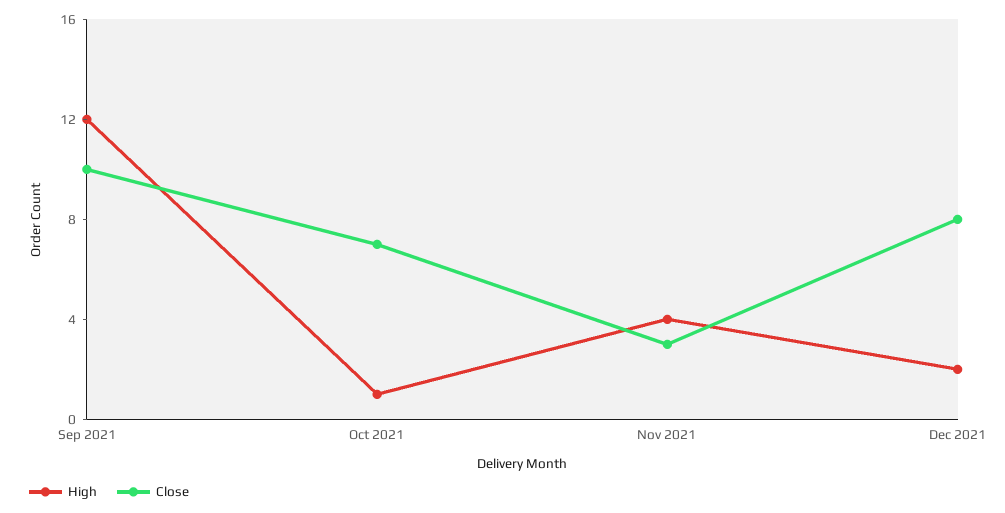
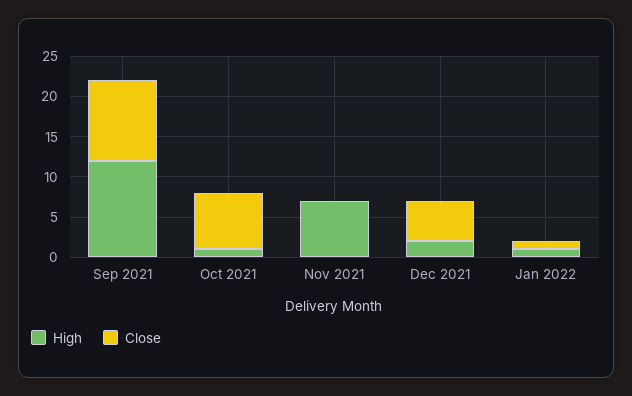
High, Nov 2021: 4 -> 7
Close, Nov 2021: 3 -> 0
Close, Dec 2021: 8 -> 5
High, Jan 2022: none -> 1
Close, Jan 2022: none -> 1

